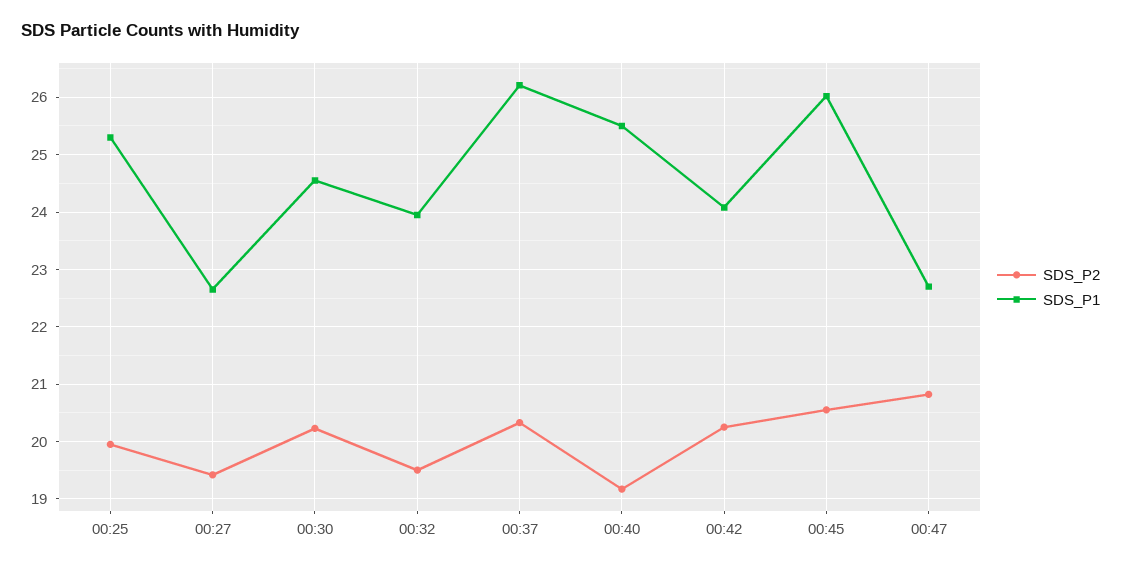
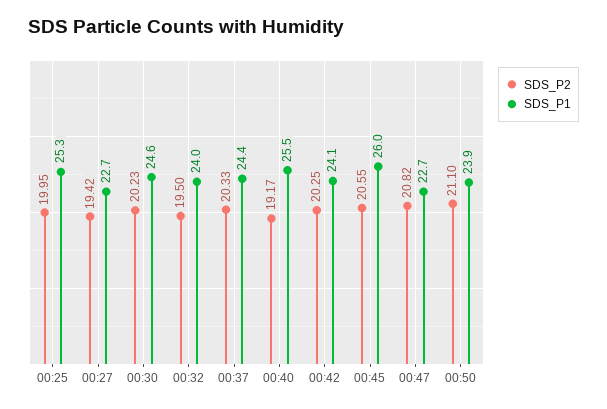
SDS_P1, 00:37: 26.2 -> 24.4
SDS_P2, 00:50: none -> 21.1
SDS_P1, 00:50: none -> 23.9

